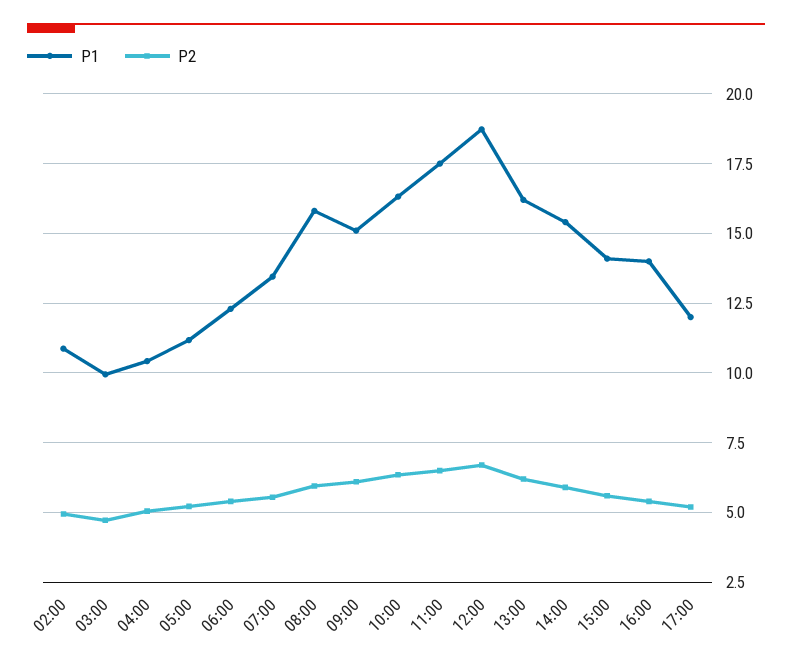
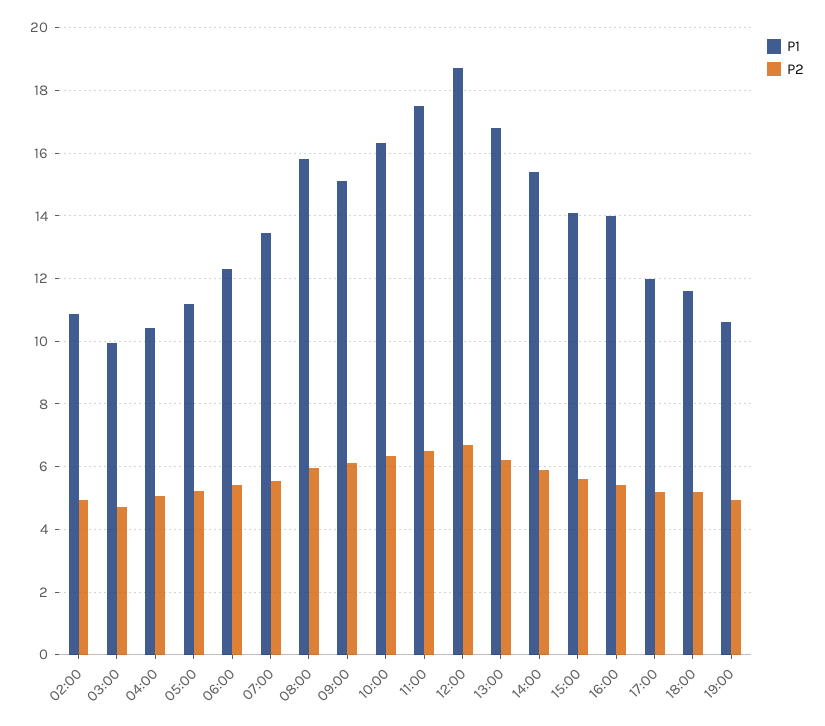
P1, 13:00: 16.25 -> 16.8
P1, 18:00: none -> 11.6
P2, 18:00: none -> 5.2
P1, 19:00: none -> 10.6
P2, 19:00: none -> 5

